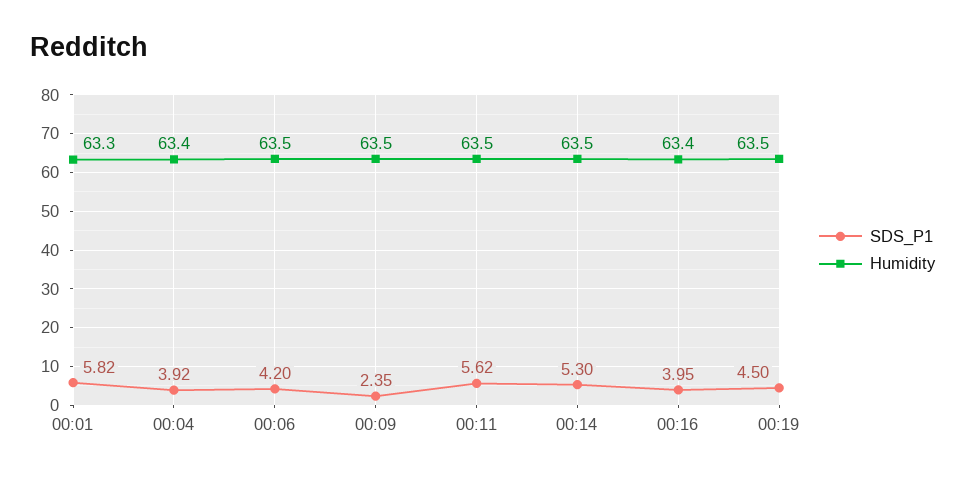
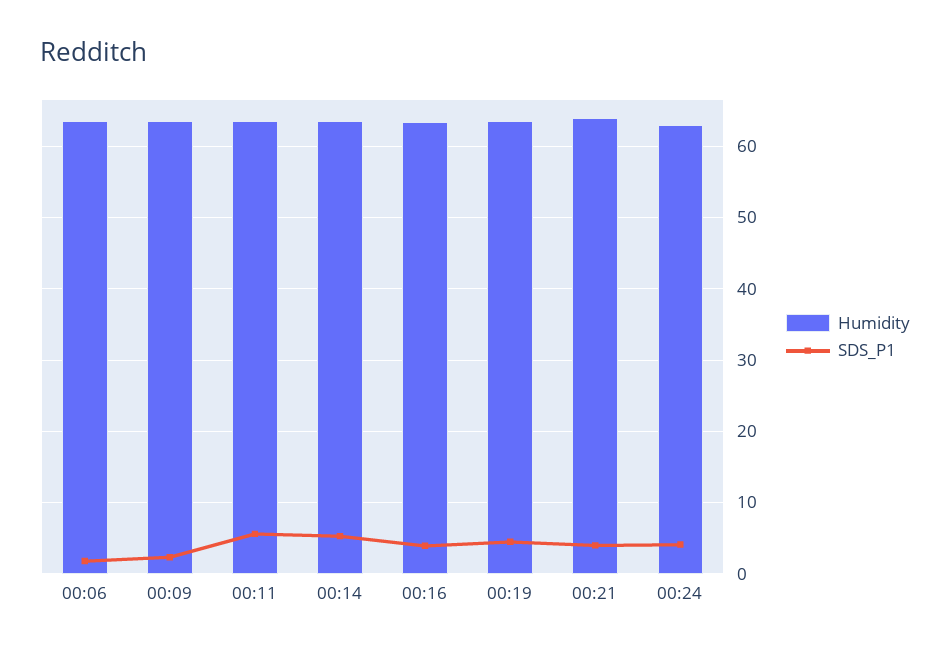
SDS_P1, 00:01: 5.82 -> none
Humidity, 00:01: 63.3 -> none
SDS_P1, 00:04: 3.92 -> none
Humidity, 00:04: 63.4 -> none
SDS_P1, 00:06: 4.2 -> 2
Humidity, 00:21: none -> 64
SDS_P1, 00:21: none -> 4
Humidity, 00:24: none -> 63
SDS_P1, 00:24: none -> 4

